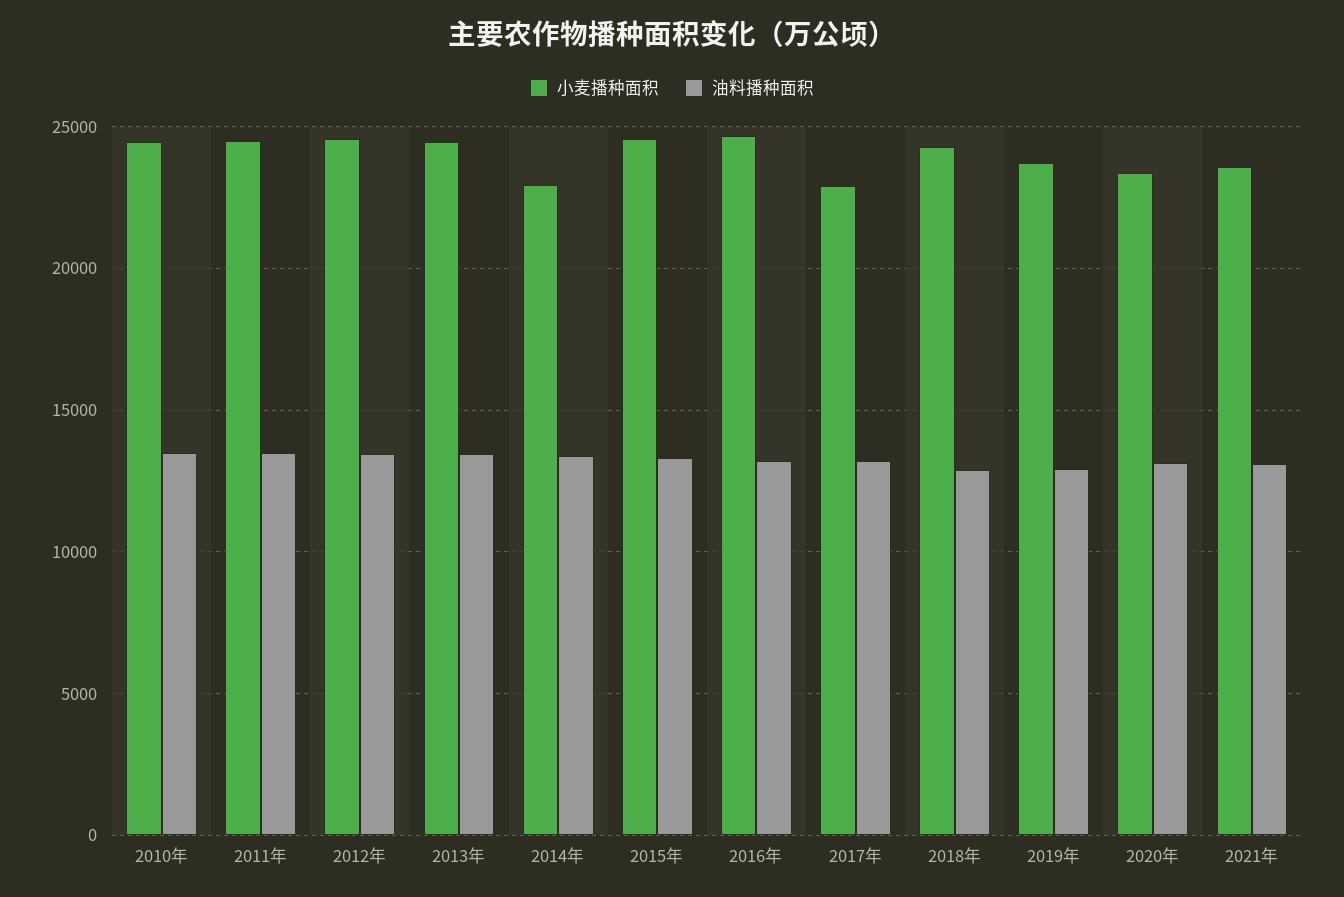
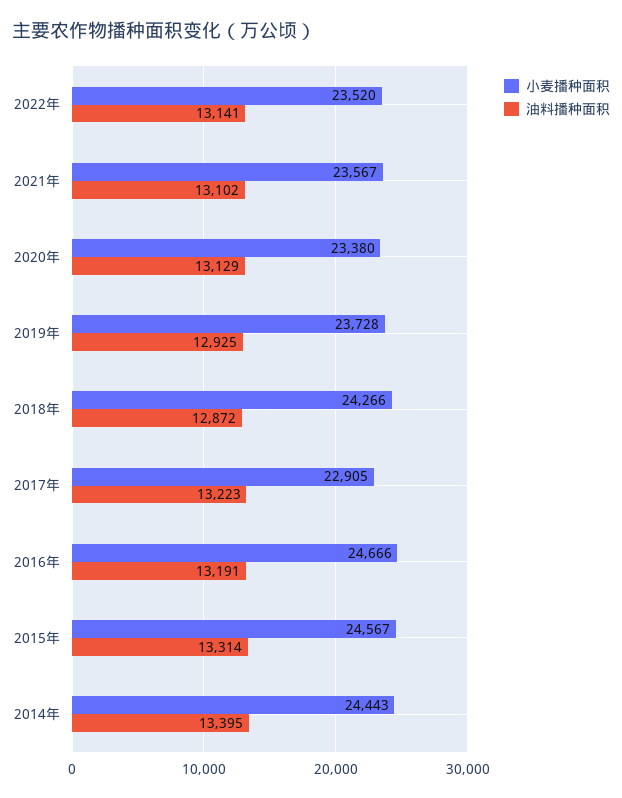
小麦播种面积, 2010年: 24500 -> none
油料播种面积, 2010年: 13500 -> none
小麦播种面积, 2011年: 24500 -> none
油料播种面积, 2011年: 13500 -> none
小麦播种面积, 2012年: 24500 -> none
油料播种面积, 2012年: 13500 -> none
小麦播种面积, 2013年: 24500 -> none
油料播种面积, 2013年: 13500 -> none
小麦播种面积, 2014年: 23000 -> 24443
小麦播种面积, 2022年: none -> 23520
油料播种面积, 2022年: none -> 13141

